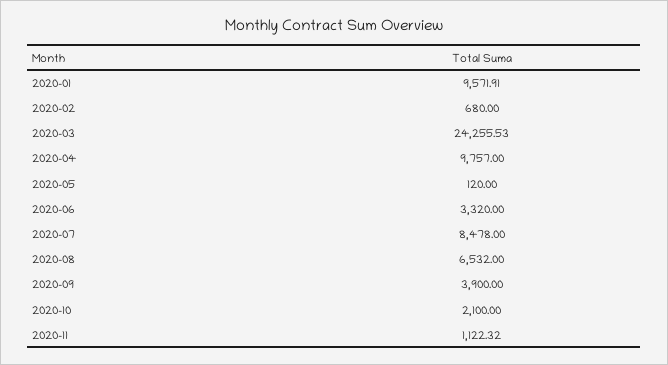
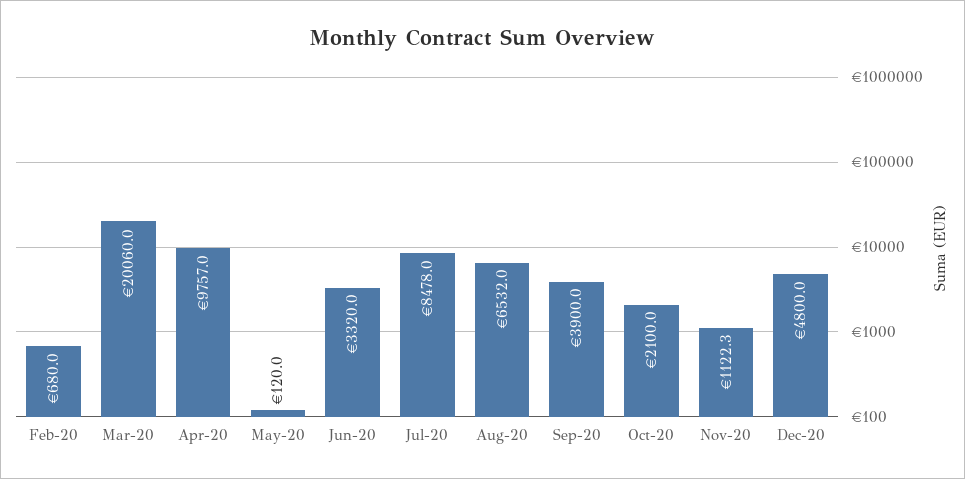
2020-01: 9571.91 -> none
2020-03: 24255.53 -> 20060
Dec-20: none -> 4800

